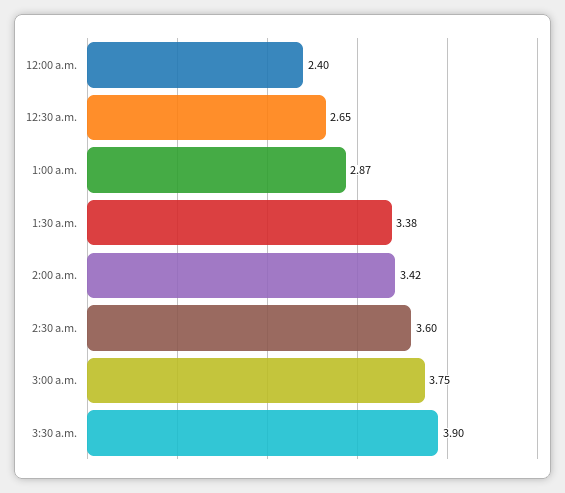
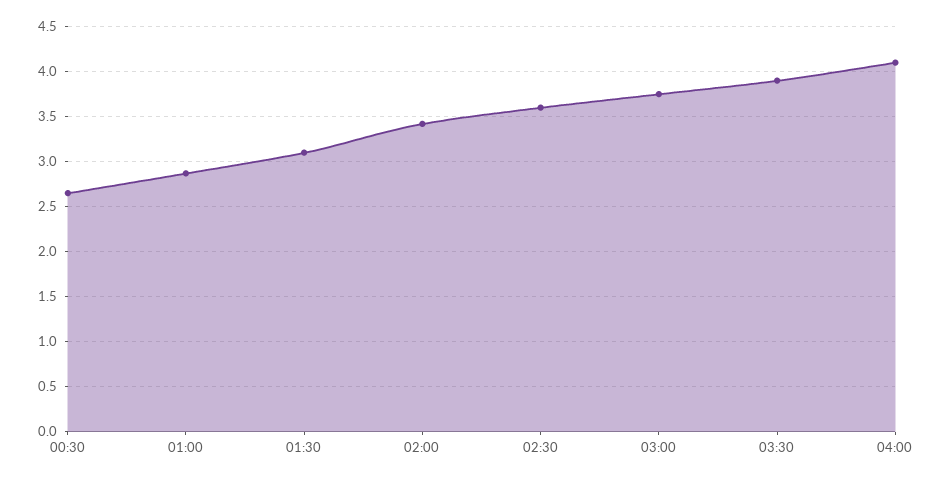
12:00 a.m.: 2.4 -> none
1:30 a.m.: 3.38 -> 3.1
04:00: none -> 4.1

